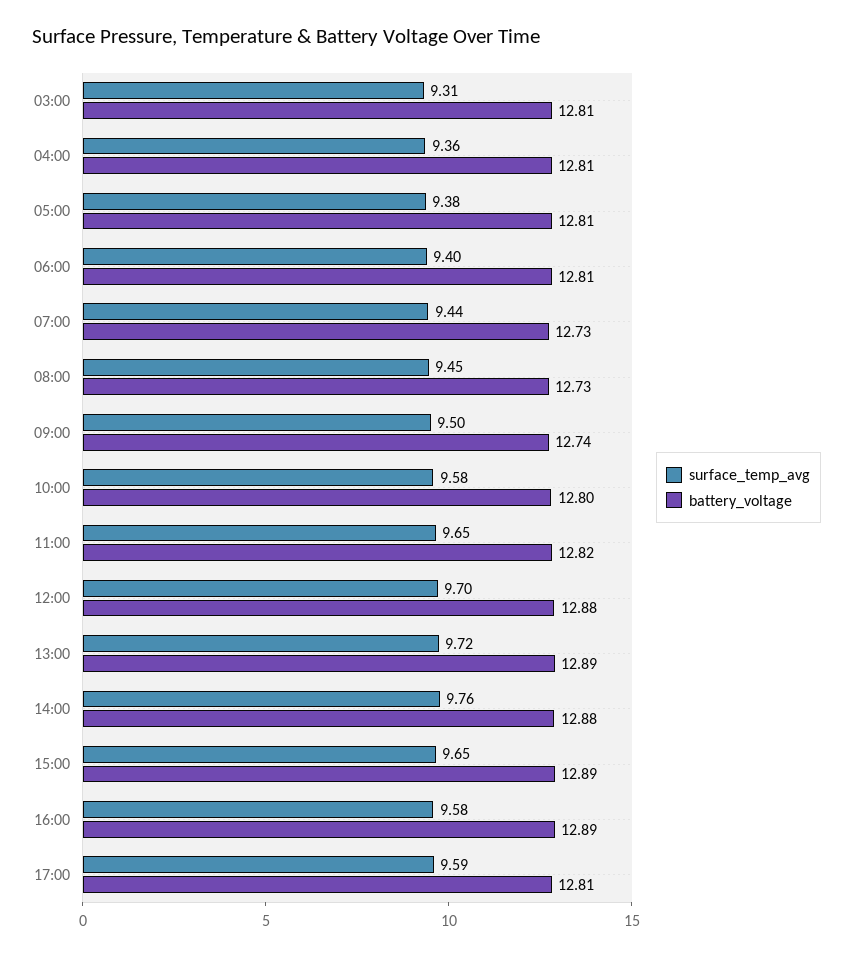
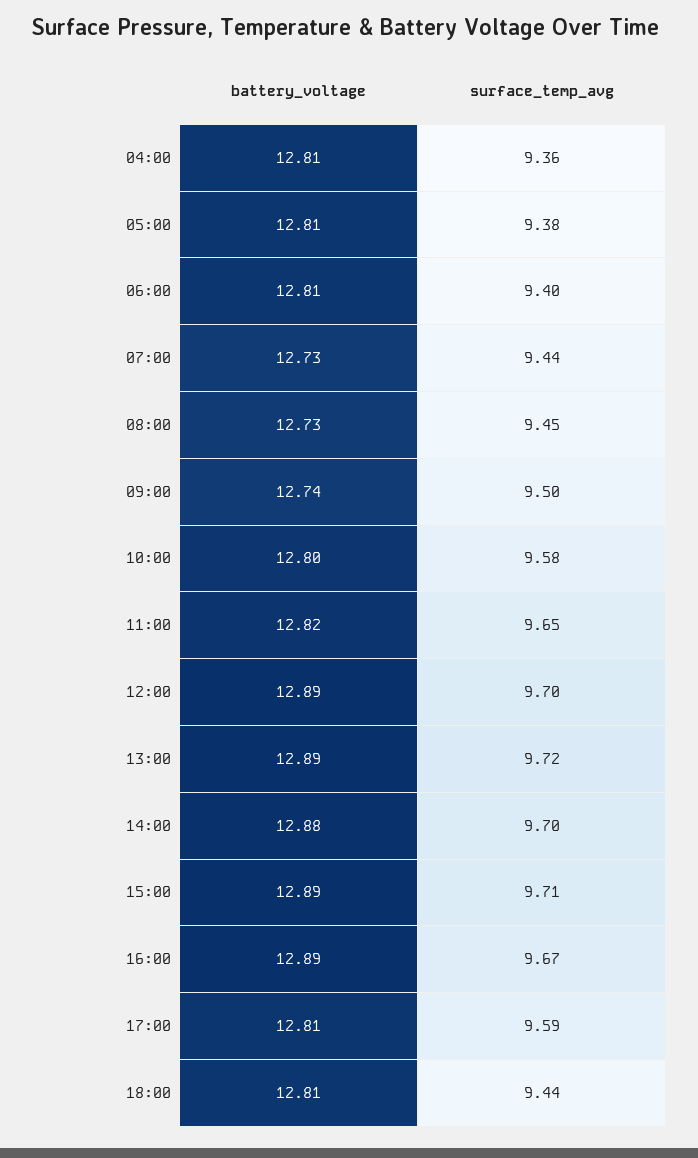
surface_temp_avg, 03:00: 9.31 -> none
battery_voltage, 03:00: 12.81 -> none
battery_voltage, 12:00: 12.88 -> 12.89
surface_temp_avg, 14:00: 9.76 -> 9.7
surface_temp_avg, 15:00: 9.65 -> 9.71
surface_temp_avg, 16:00: 9.58 -> 9.67
battery_voltage, 18:00: none -> 12.81
surface_temp_avg, 18:00: none -> 9.44

